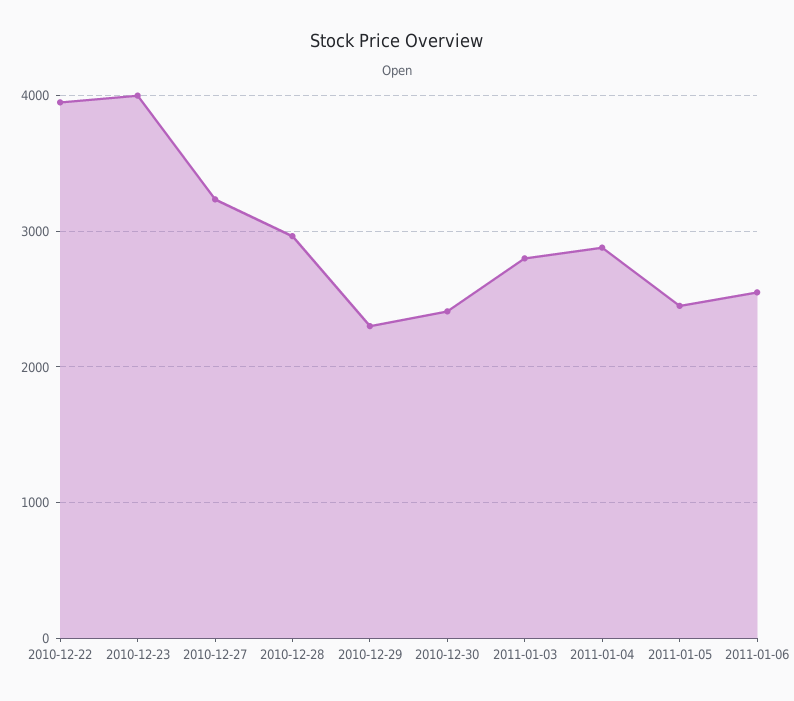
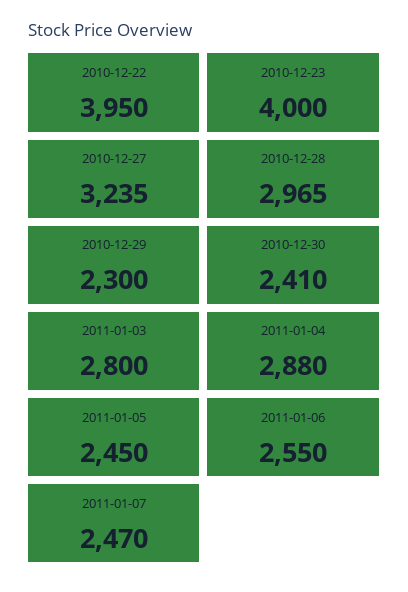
2011-01-07: none -> 2470

